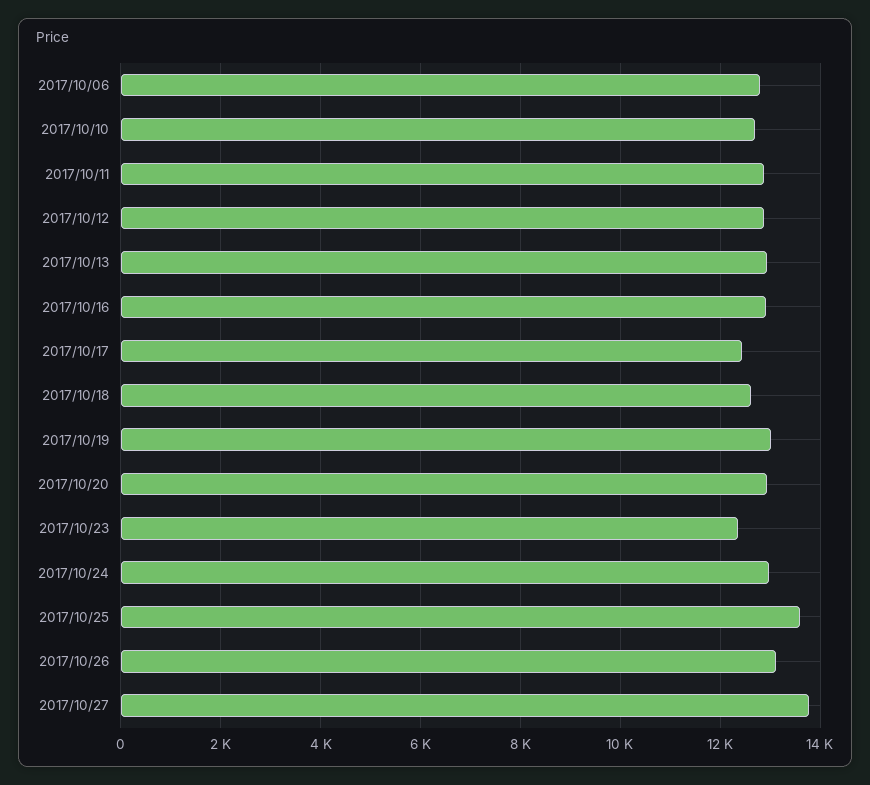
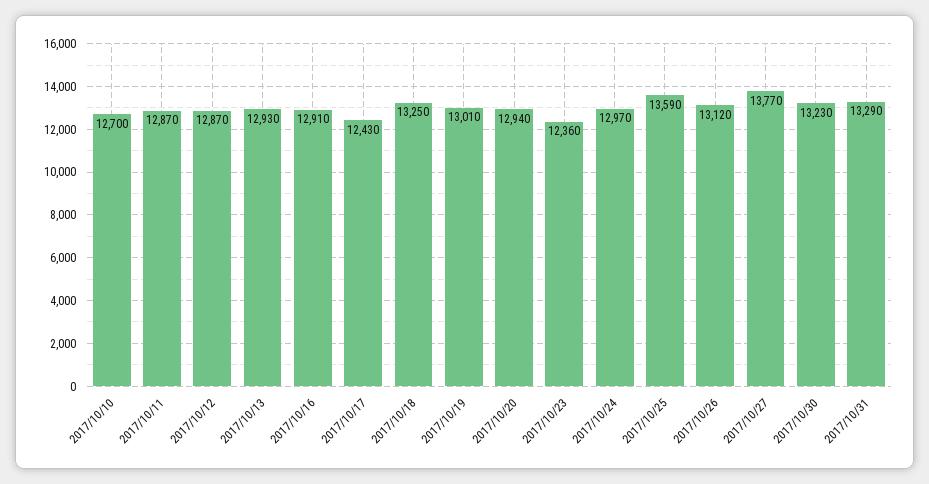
2017/10/06: 12800 -> none
2017/10/18: 12600 -> 13250
2017/10/30: none -> 13230
2017/10/31: none -> 13290

